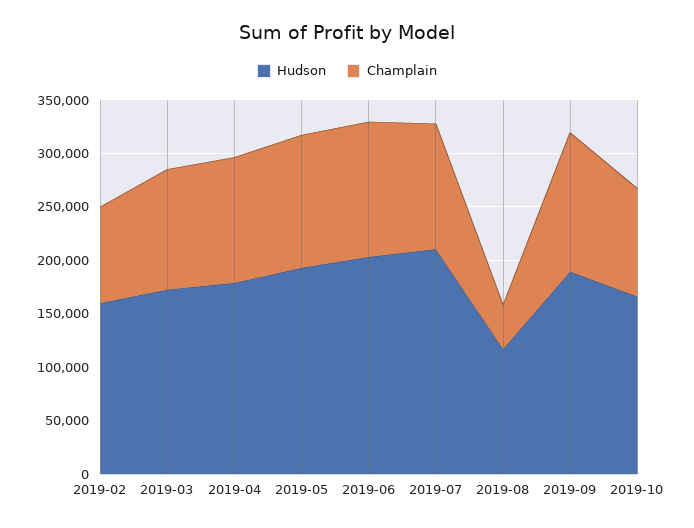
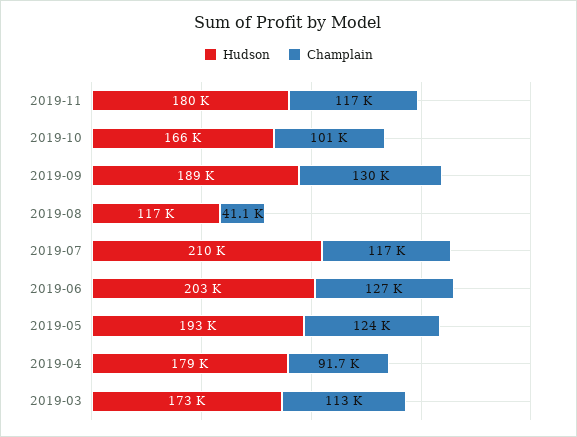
Hudson, 2019-02: 160000 -> none
Champlain, 2019-02: 90000 -> none
Champlain, 2019-04: 120000 -> 91700
Hudson, 2019-11: none -> 180000
Champlain, 2019-11: none -> 117000

